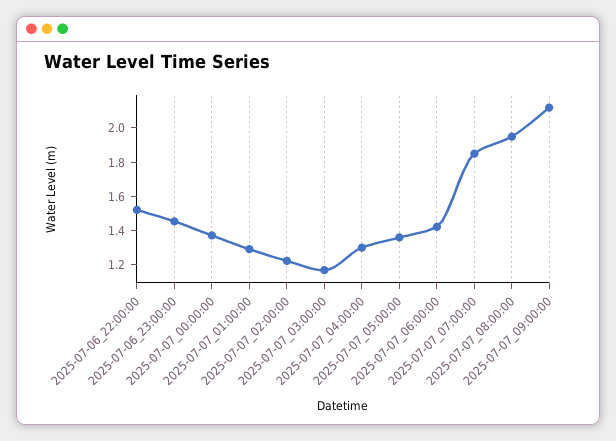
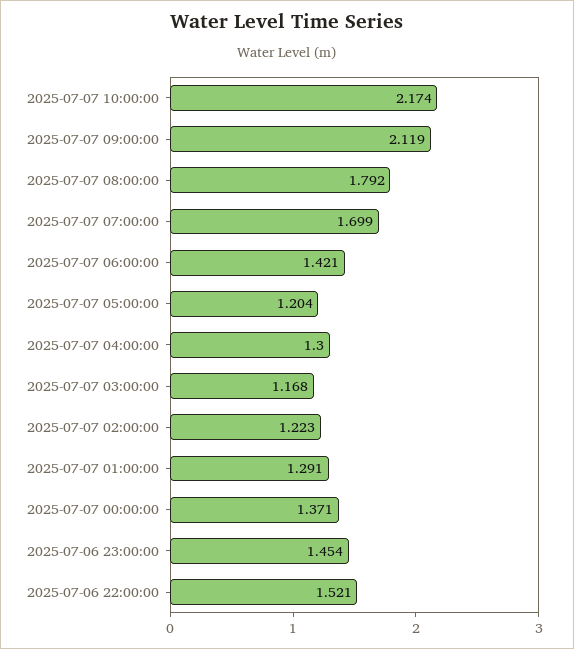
2025-07-07_05:00:00: 1.35 -> 1.204
2025-07-07_07:00:00: 1.85 -> 1.699
2025-07-07_08:00:00: 1.95 -> 1.792
2025-07-07 10:00:00: none -> 2.174

